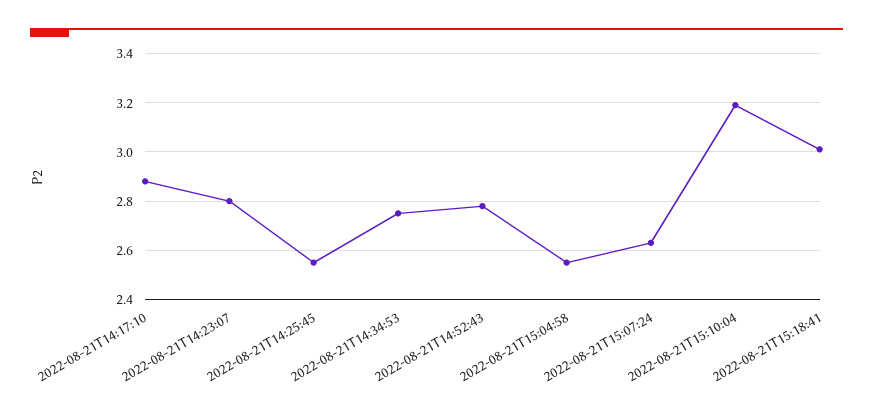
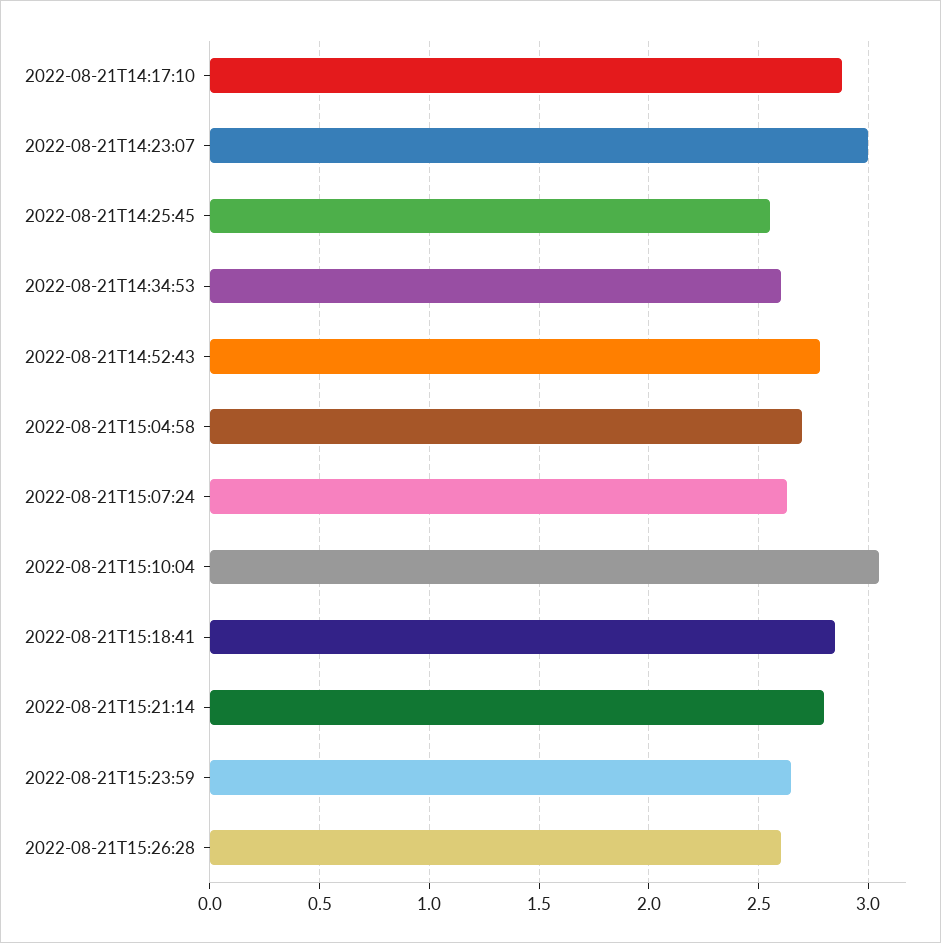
2022-08-21T14:23:07: 2.8 -> 3
2022-08-21T14:34:53: 2.75 -> 2.6
2022-08-21T15:04:58: 2.55 -> 2.7
2022-08-21T15:10:04: 3.2 -> 3.05
2022-08-21T15:18:41: 3 -> 2.85
2022-08-21T15:21:14: none -> 2.8
2022-08-21T15:23:59: none -> 2.65
2022-08-21T15:26:28: none -> 2.6

